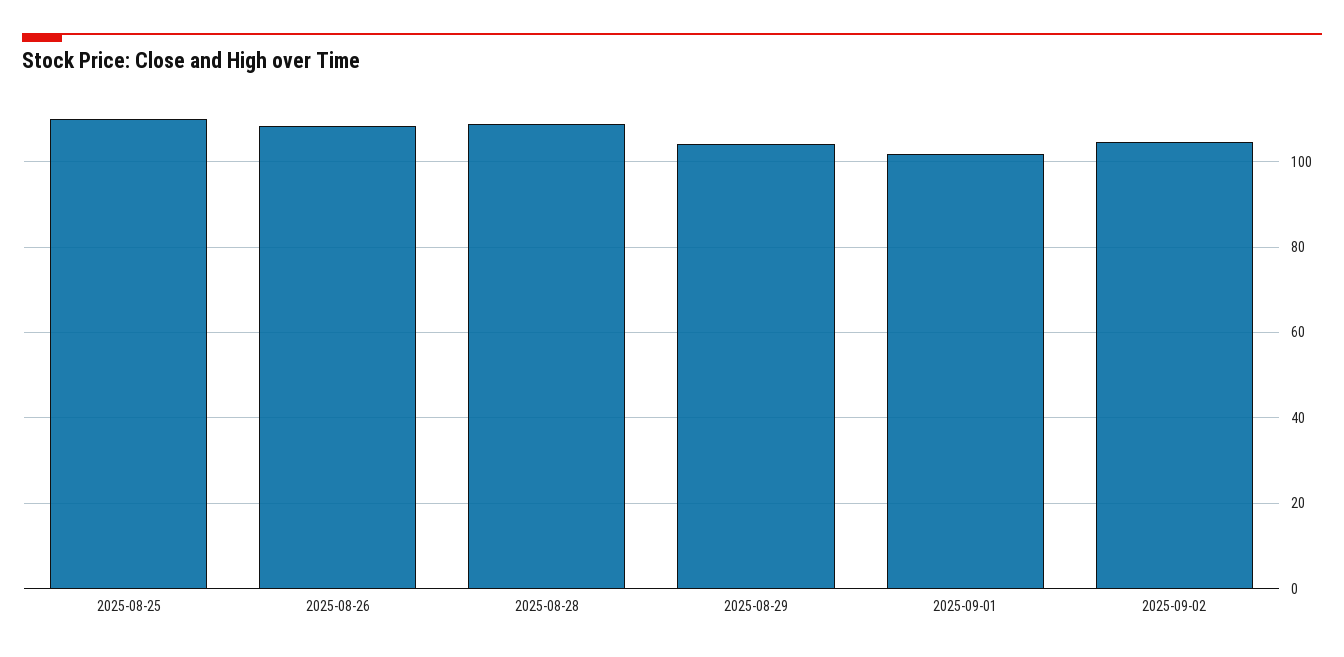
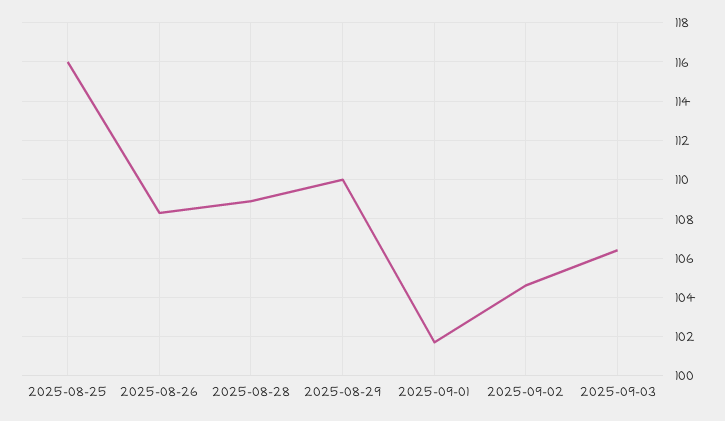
2025-08-25: 110 -> 116
2025-08-29: 104 -> 110
2025-09-03: none -> 106.5

